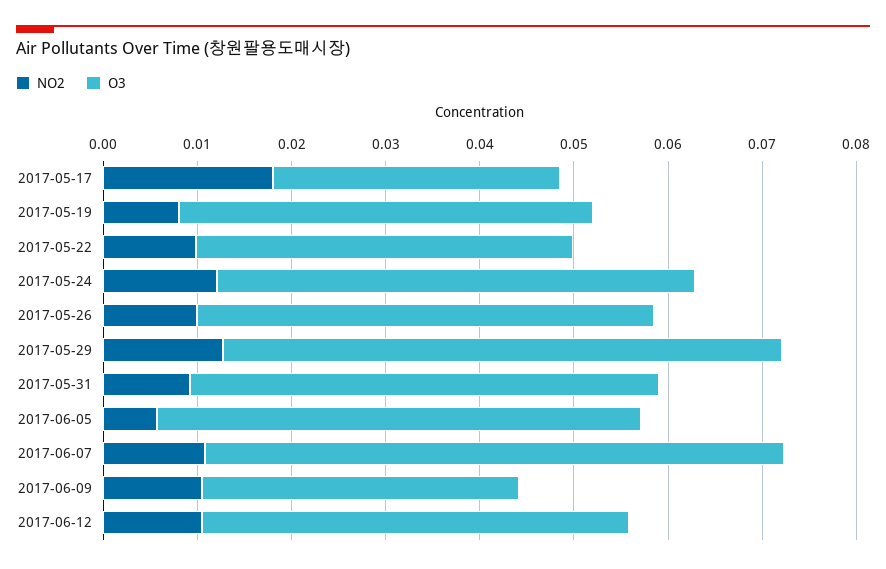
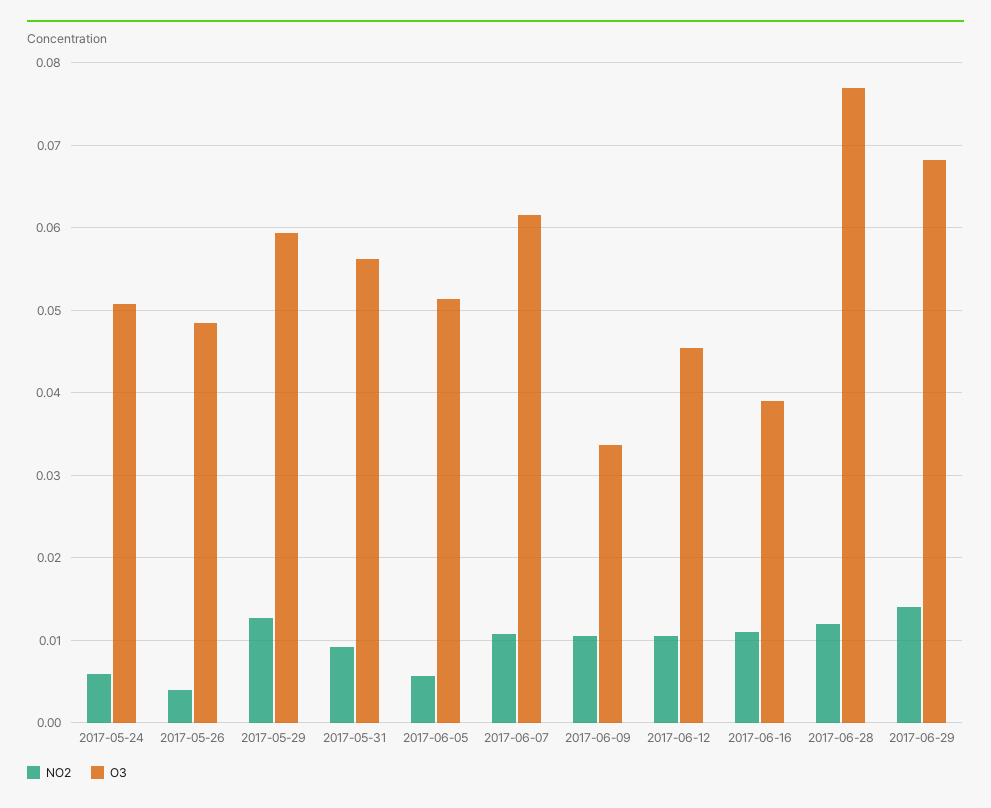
NO2, 2017-05-17: 0.018 -> none
O3, 2017-05-17: 0.03 -> none
NO2, 2017-05-19: 0.008 -> none
O3, 2017-05-19: 0.044 -> none
NO2, 2017-05-22: 0.01 -> none
O3, 2017-05-22: 0.04 -> none
NO2, 2017-05-24: 0.012 -> 0.006
NO2, 2017-05-26: 0.01 -> 0.004
O3, 2017-05-31: 0.05 -> 0.056
NO2, 2017-06-16: none -> 0.011
O3, 2017-06-16: none -> 0.039
NO2, 2017-06-28: none -> 0.012
O3, 2017-06-28: none -> 0.077
NO2, 2017-06-29: none -> 0.014
O3, 2017-06-29: none -> 0.068

